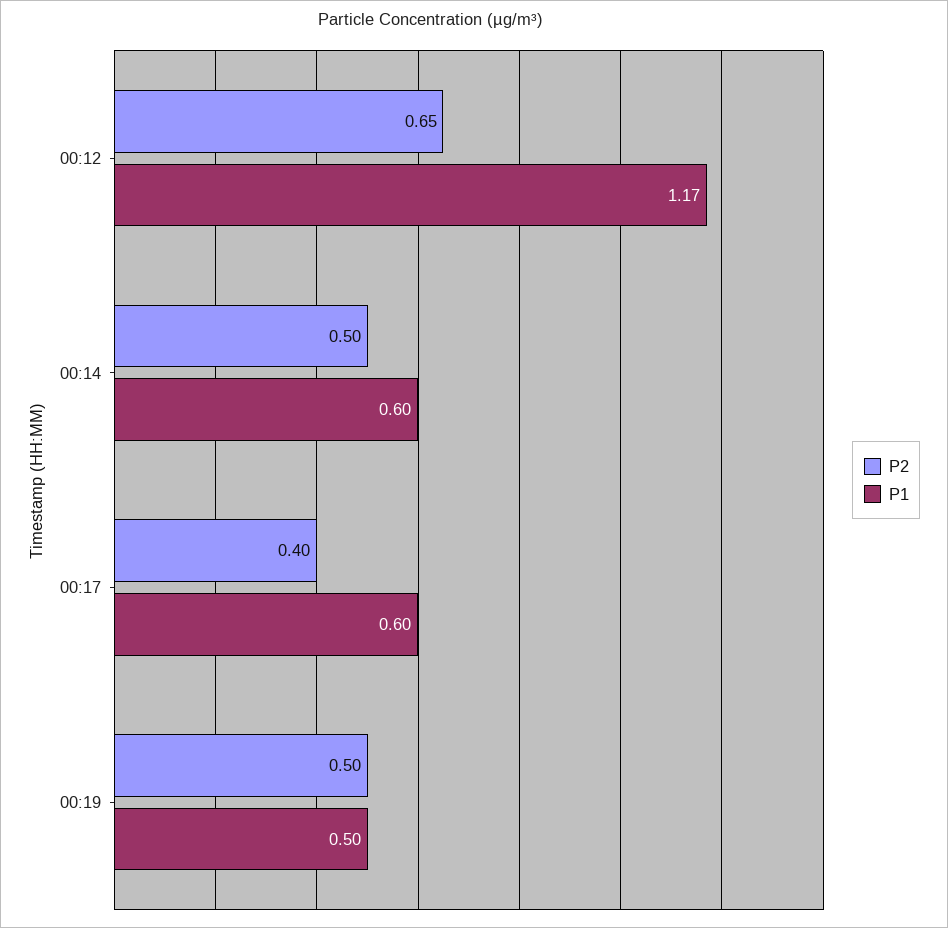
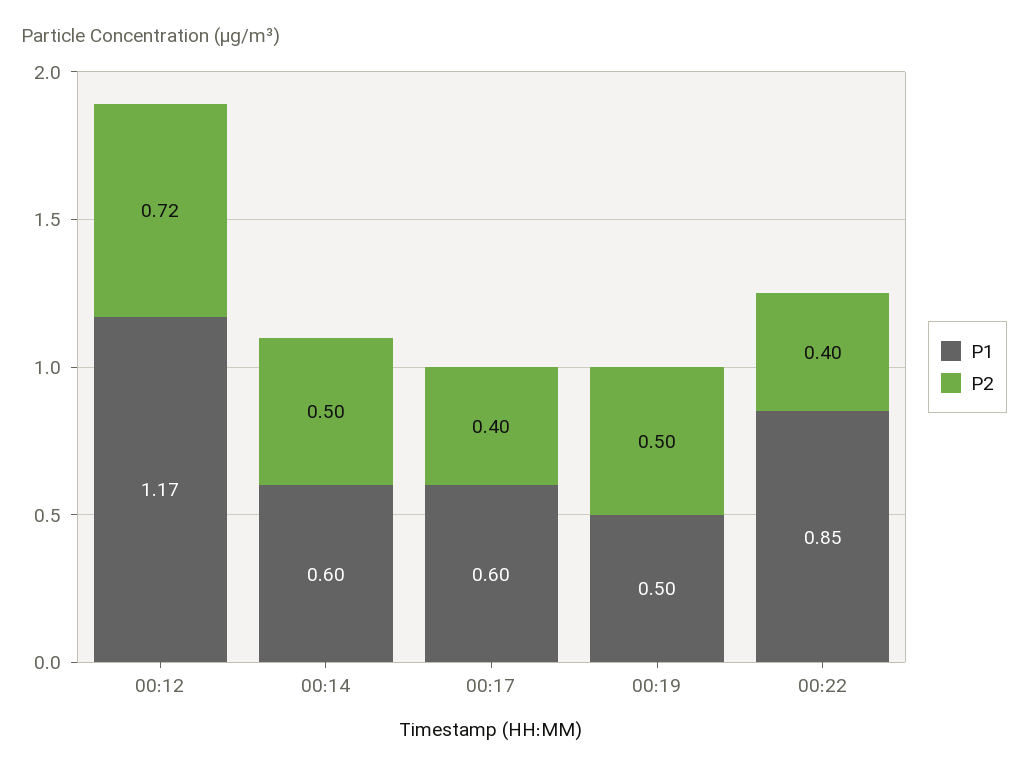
P2, 00:12: 0.65 -> 0.72
P1, 00:22: none -> 0.85
P2, 00:22: none -> 0.4

